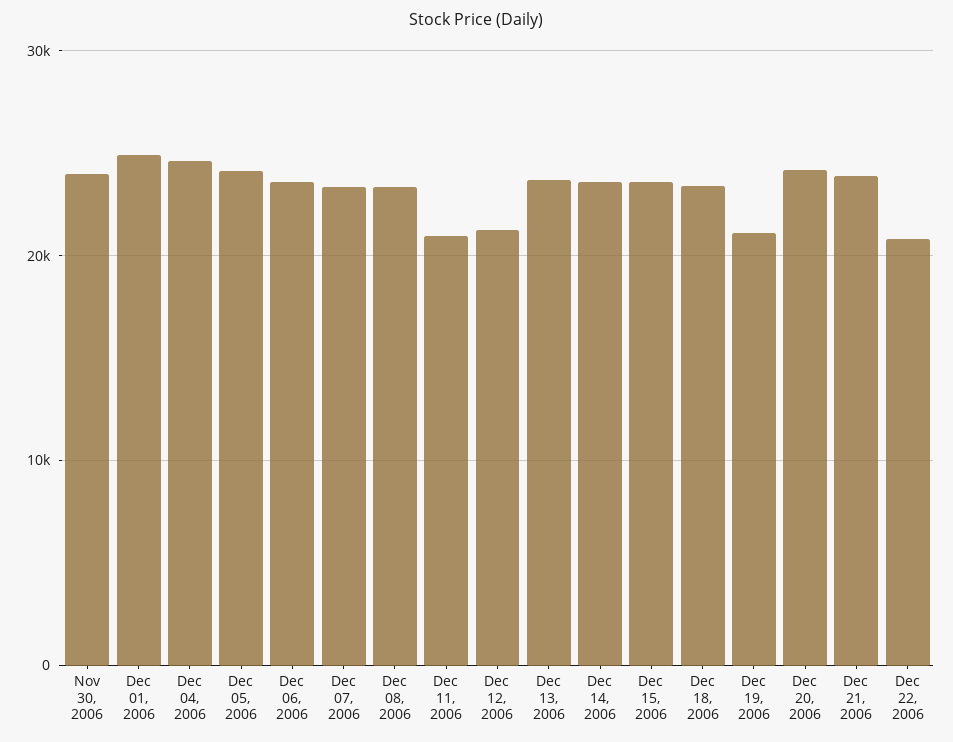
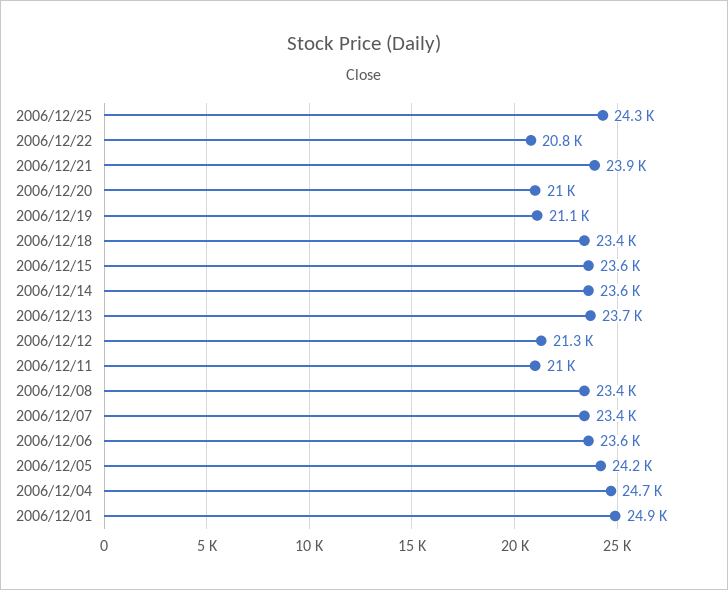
Nov 30, 2006: 24000 -> none
Dec 20, 2006: 24000 -> 21000
2006/12/25: none -> 24300

